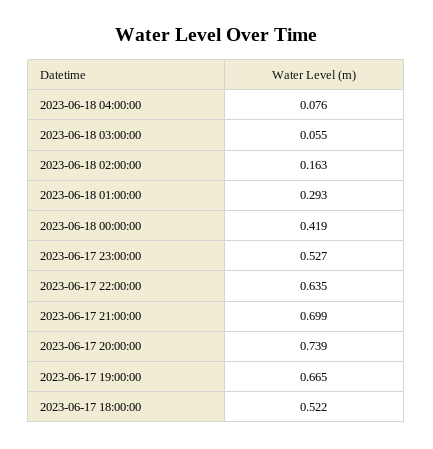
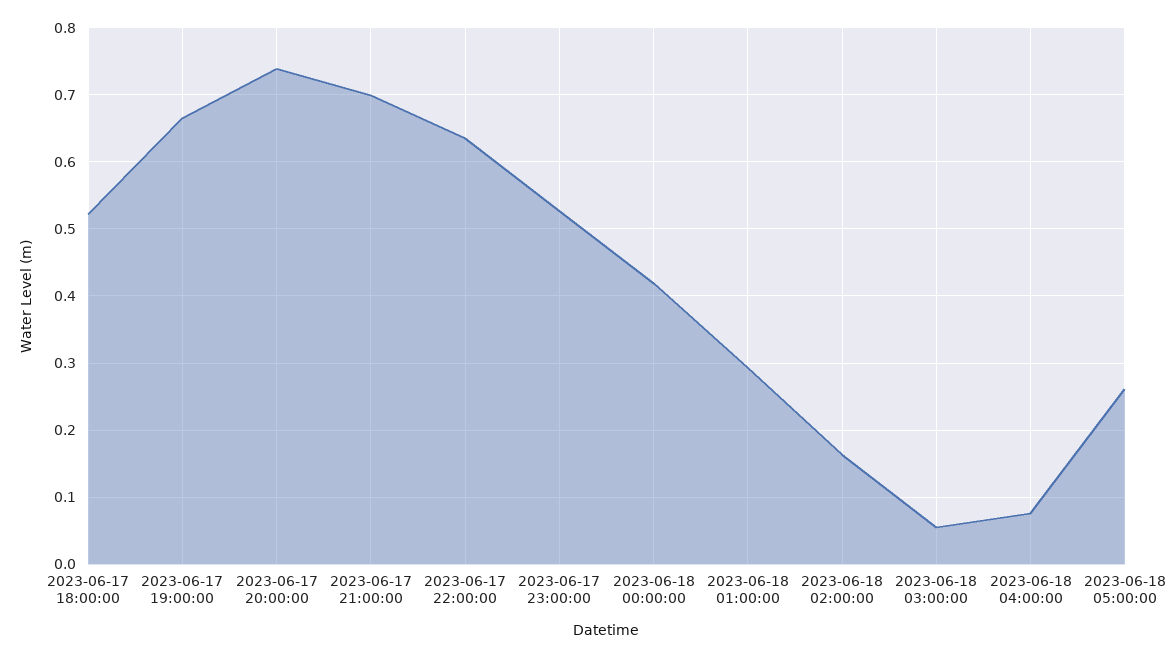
2023-06-18 05:00:00: none -> 0.26

